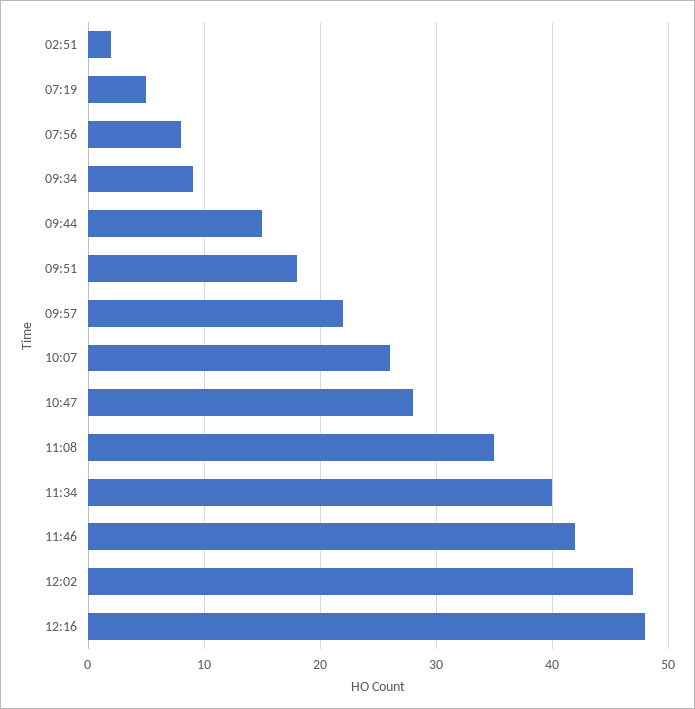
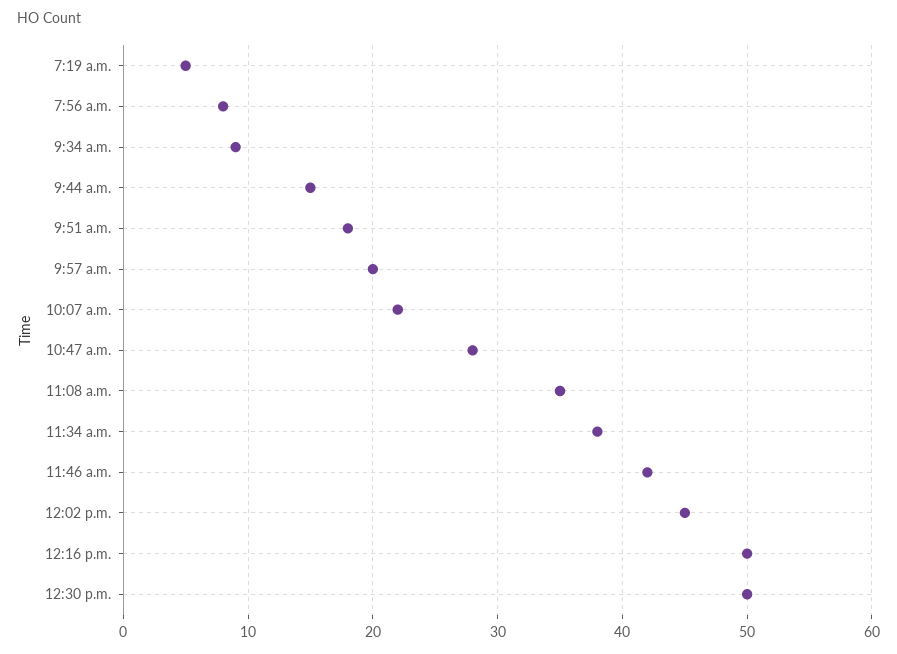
02:51: 2 -> none
09:57: 22 -> 20
10:07: 26 -> 22
11:34: 40 -> 38
12:02: 47 -> 45
12:16: 48 -> 50
12:30 p.m.: none -> 50

